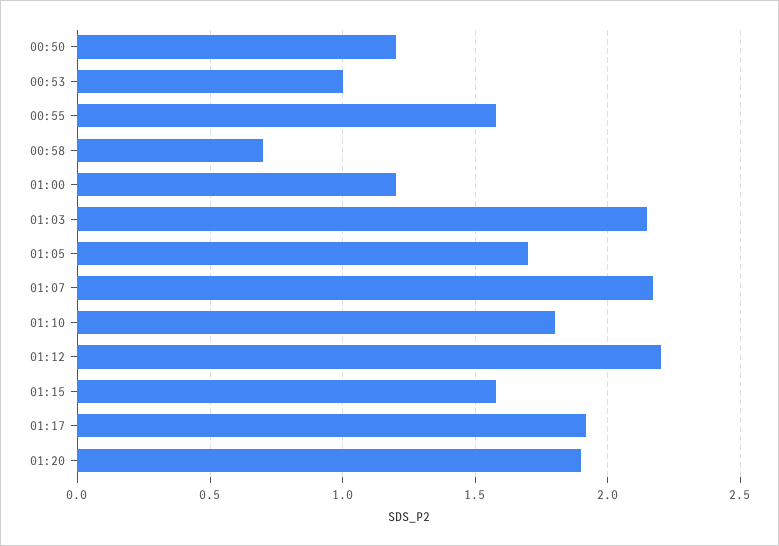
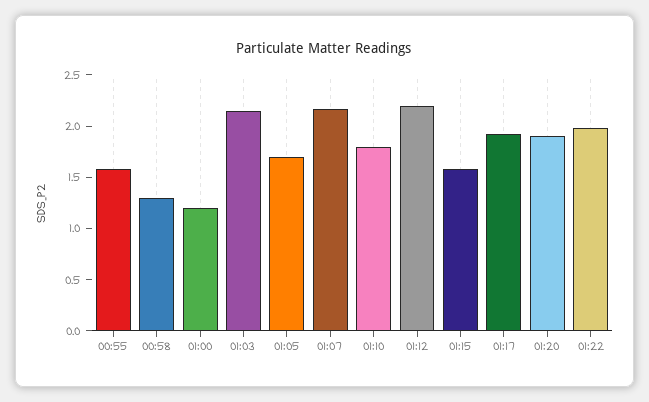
00:50: 1.2 -> none
00:53: 1 -> none
00:58: 0.7 -> 1.3
01:22: none -> 2

